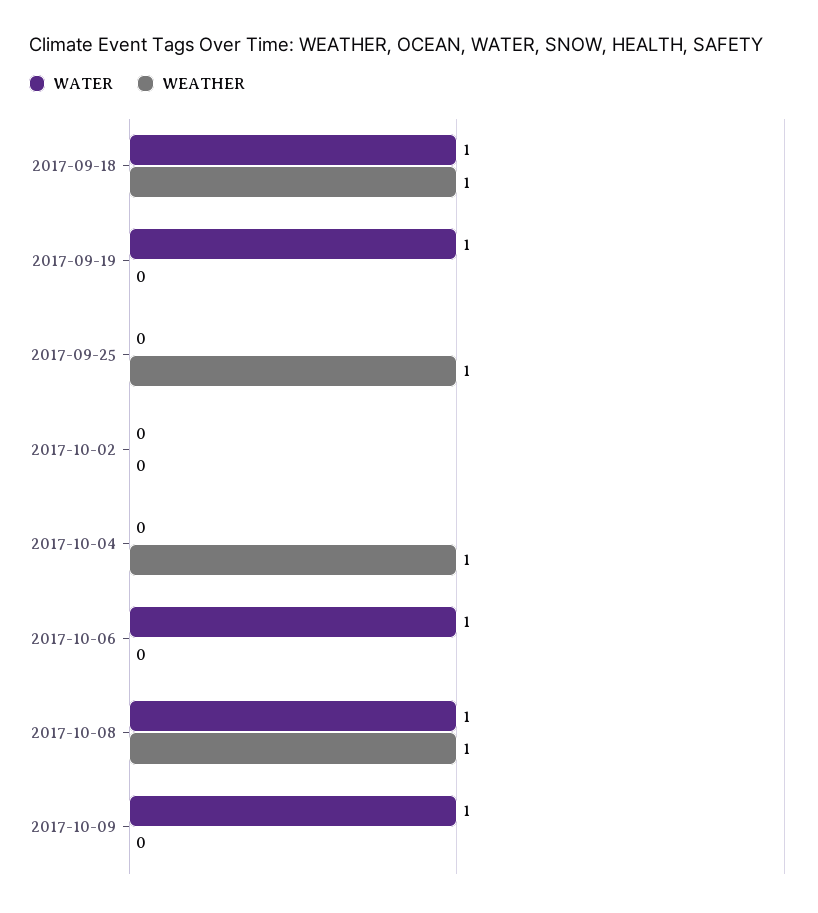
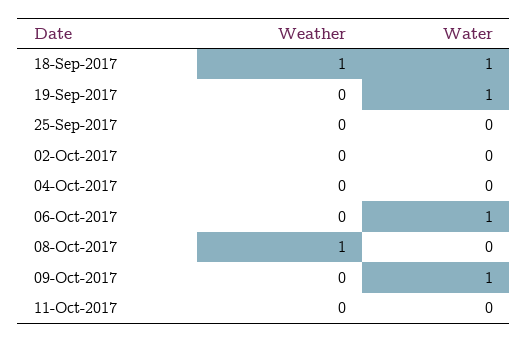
WEATHER, 2017-09-25: 1 -> 0
WEATHER, 2017-10-04: 1 -> 0
WATER, 2017-10-08: 1 -> 0
WEATHER, 11-Oct-2017: none -> 0
WATER, 11-Oct-2017: none -> 0

